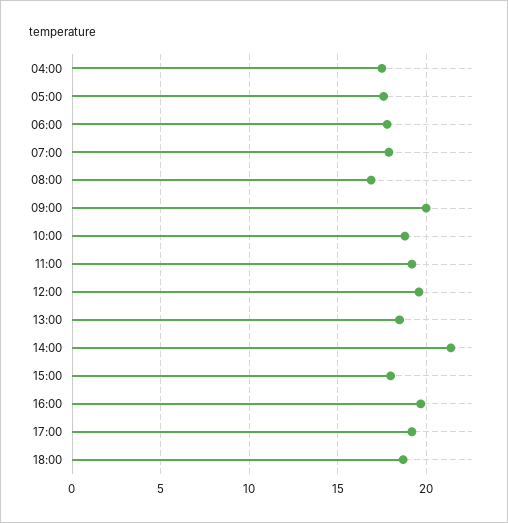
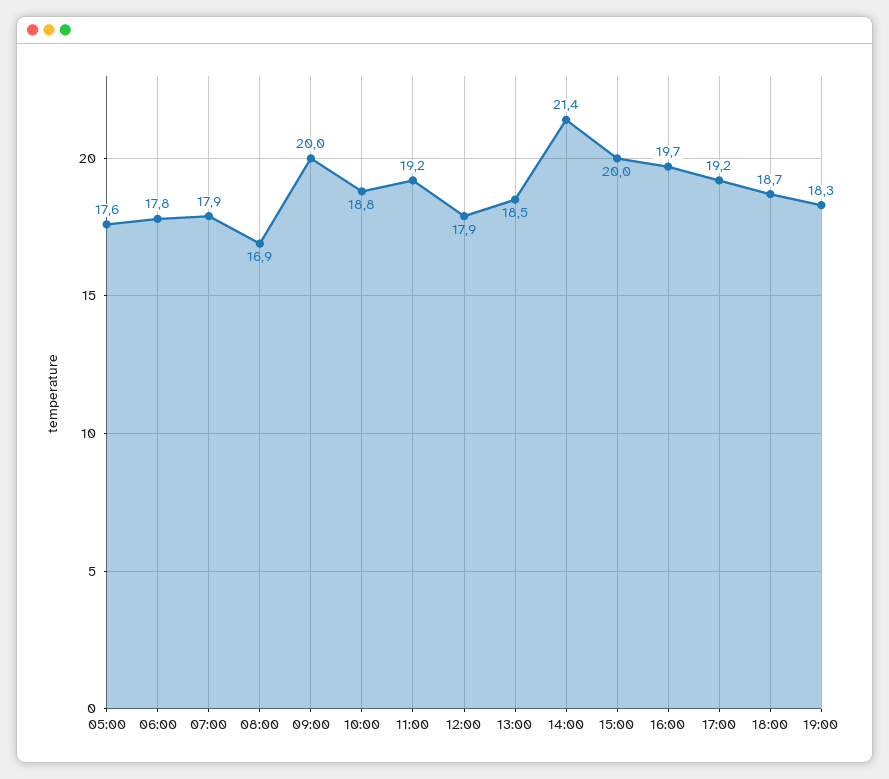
04:00: 17.5 -> none
12:00: 19.5 -> 17.9
15:00: 18 -> 20
19:00: none -> 18.3

